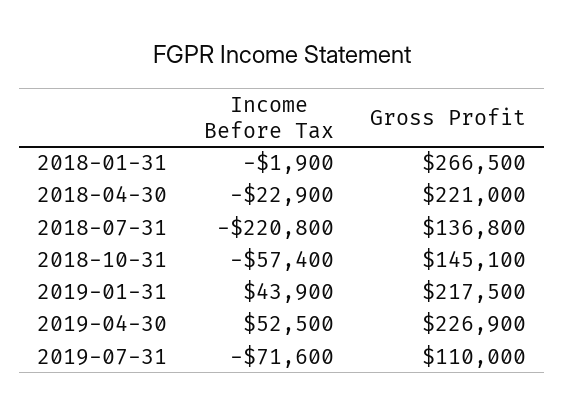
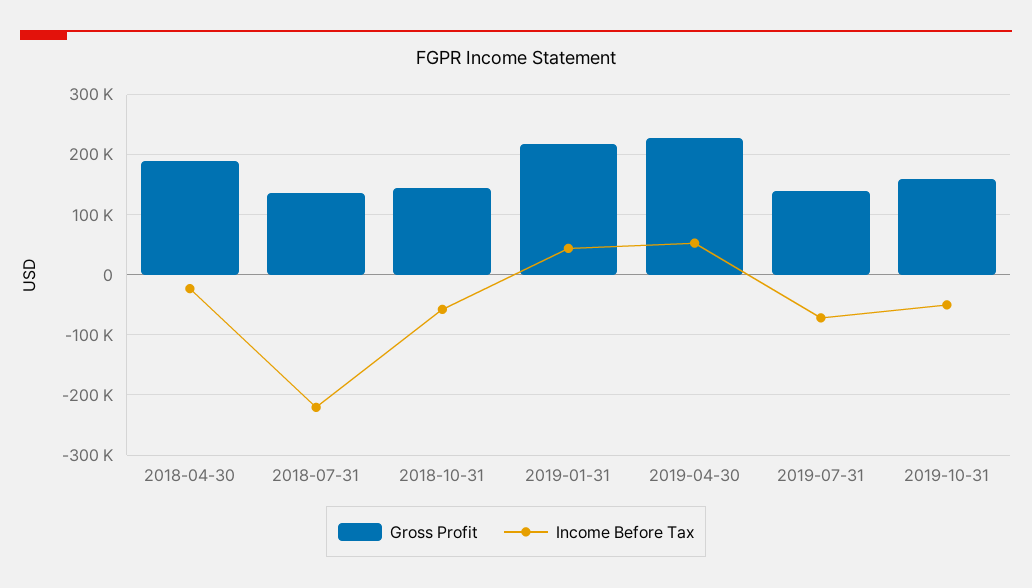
Income Before Tax, 2018-01-31: -1900 -> none
Gross Profit, 2018-01-31: 266500 -> none
Gross Profit, 2018-04-30: 221000 -> 190000
Gross Profit, 2019-07-31: 110000 -> 140000
Gross Profit, 2019-10-31: none -> 160000
Income Before Tax, 2019-10-31: none -> -50000

